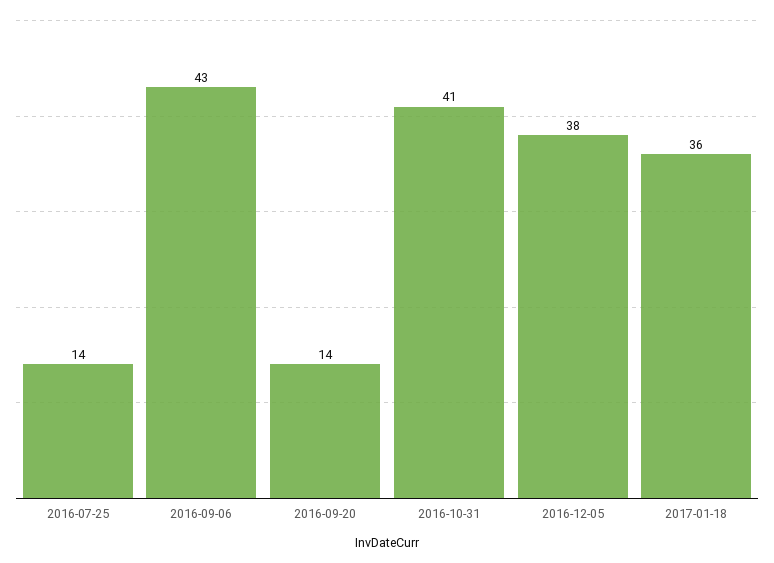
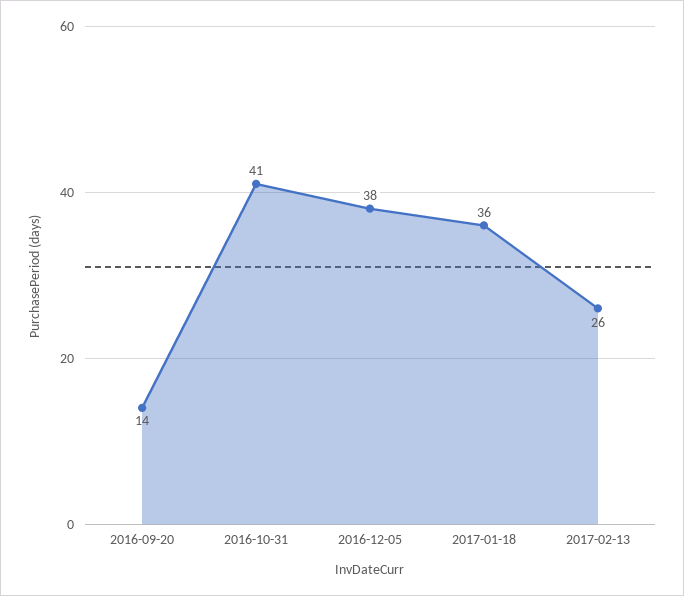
2016-07-25: 14 -> none
2016-09-06: 43 -> none
2017-02-13: none -> 26

